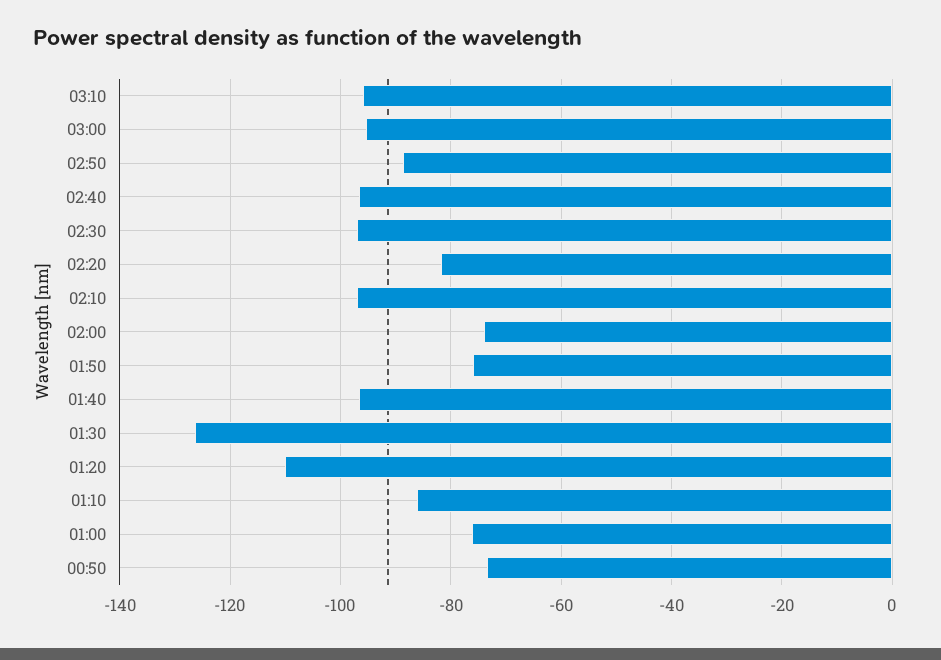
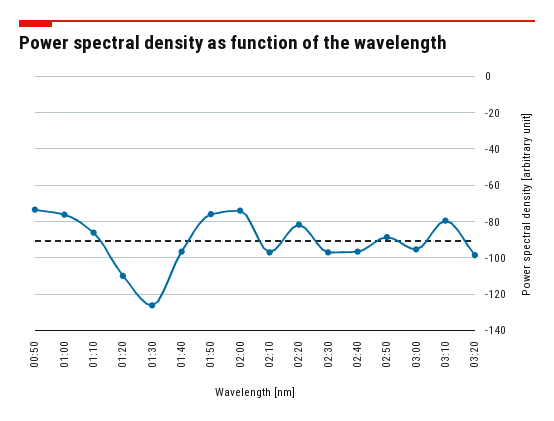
03:10: -96 -> -80
03:20: none -> -100

